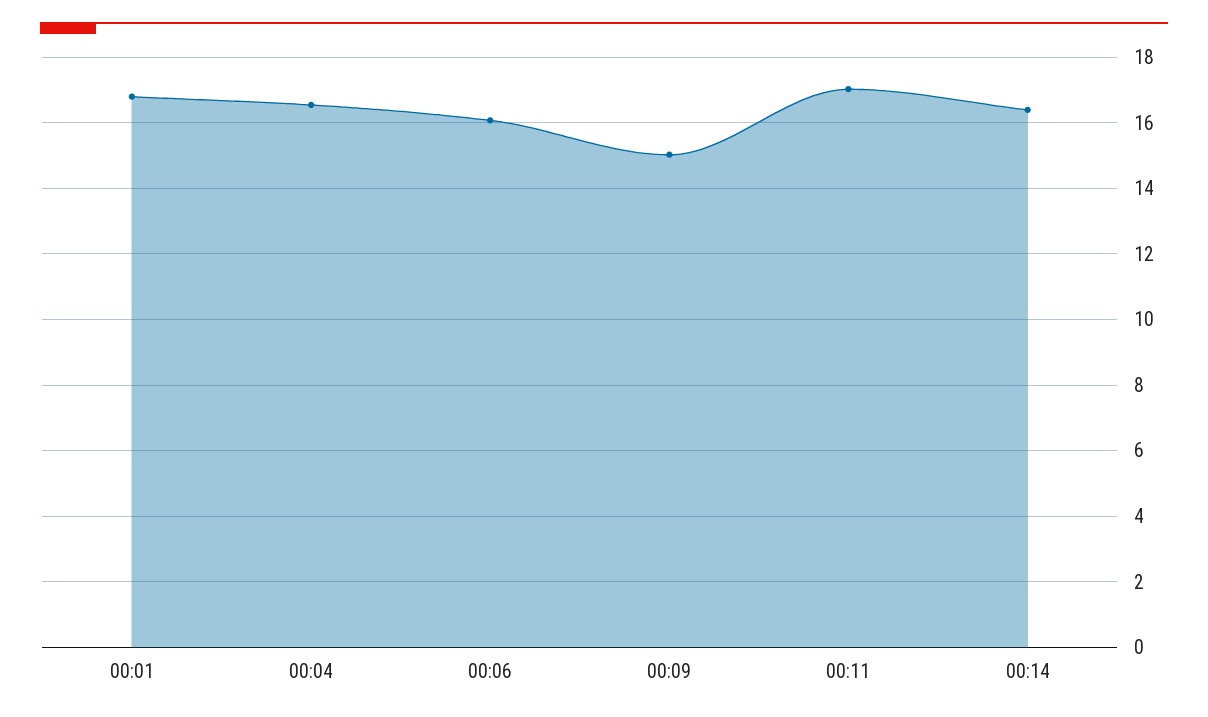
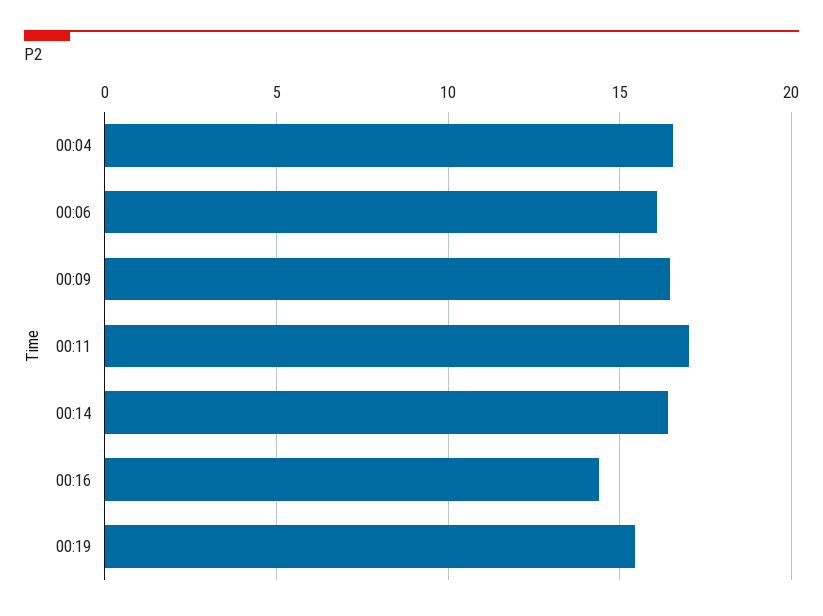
00:01: 16.8 -> none
00:09: 15 -> 16.5
00:16: none -> 14.5
00:19: none -> 15.5

